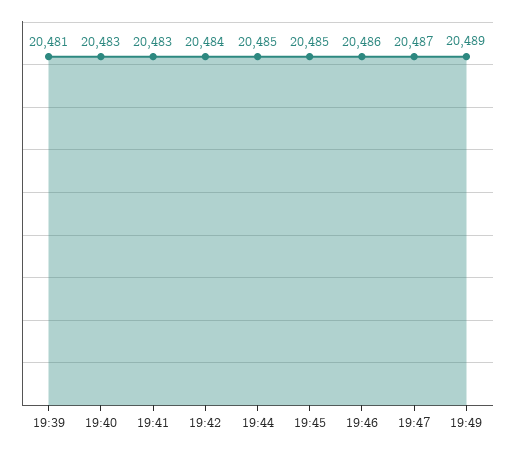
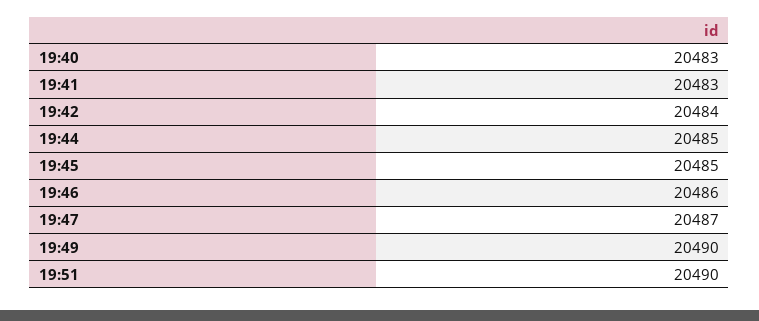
19:39: 20481 -> none
19:49: 20489 -> 20490
19:51: none -> 20490

